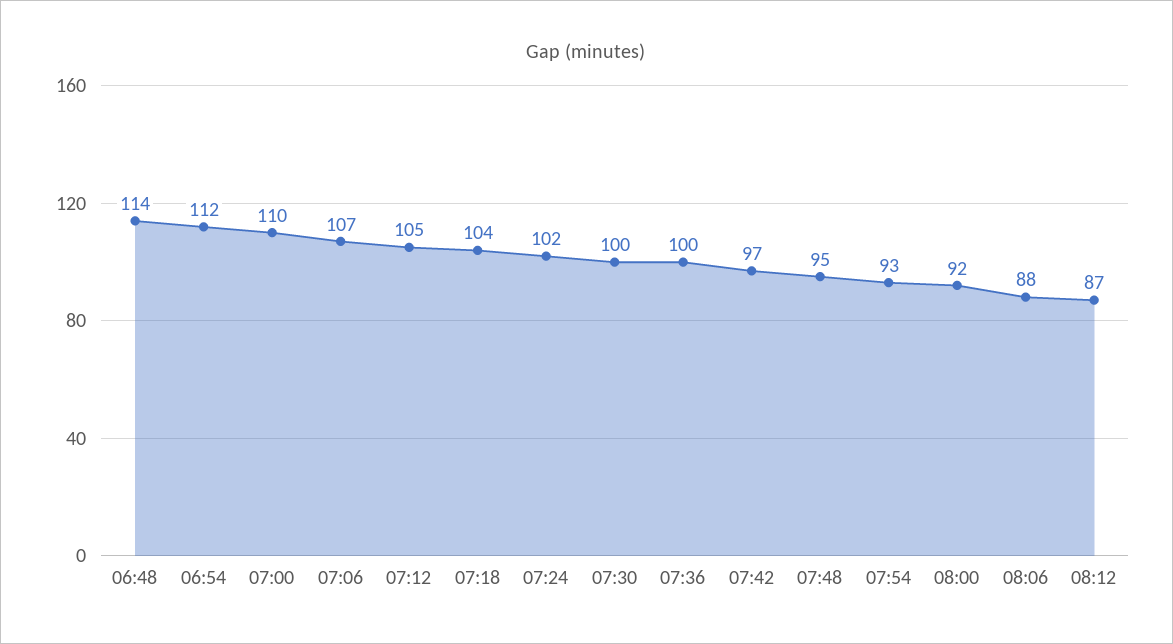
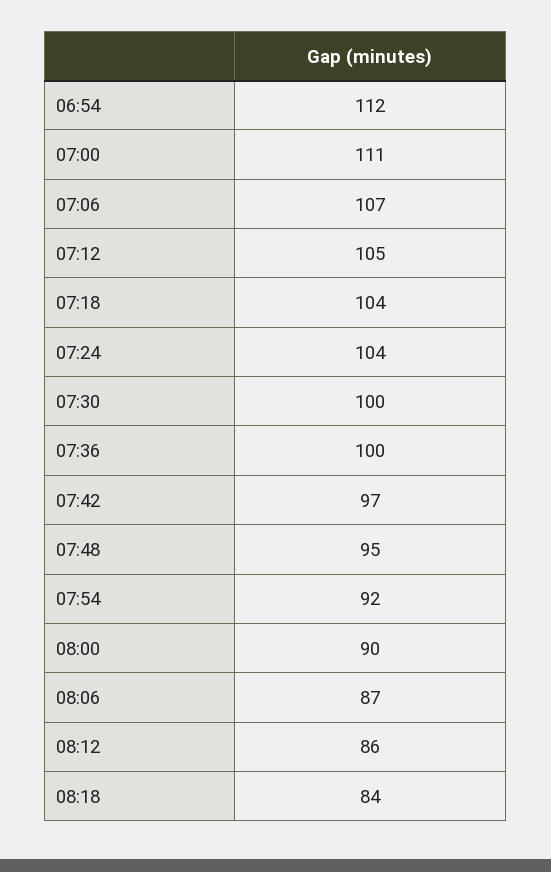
06:48: 114 -> none
07:00: 110 -> 111
07:24: 102 -> 104
07:54: 93 -> 92
08:00: 92 -> 90
08:06: 88 -> 87
08:12: 87 -> 86
08:18: none -> 84

